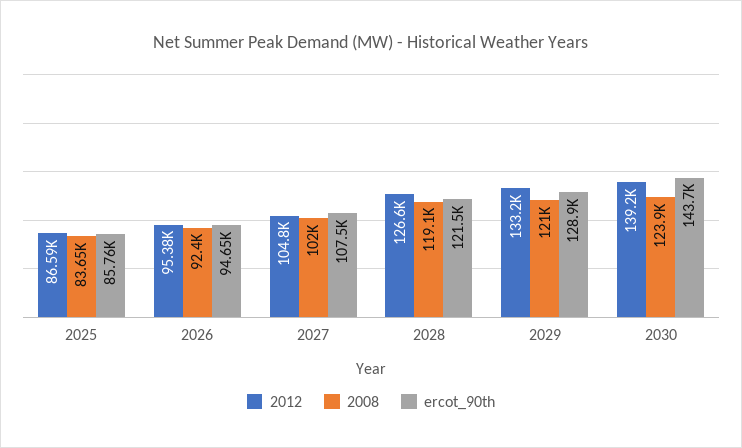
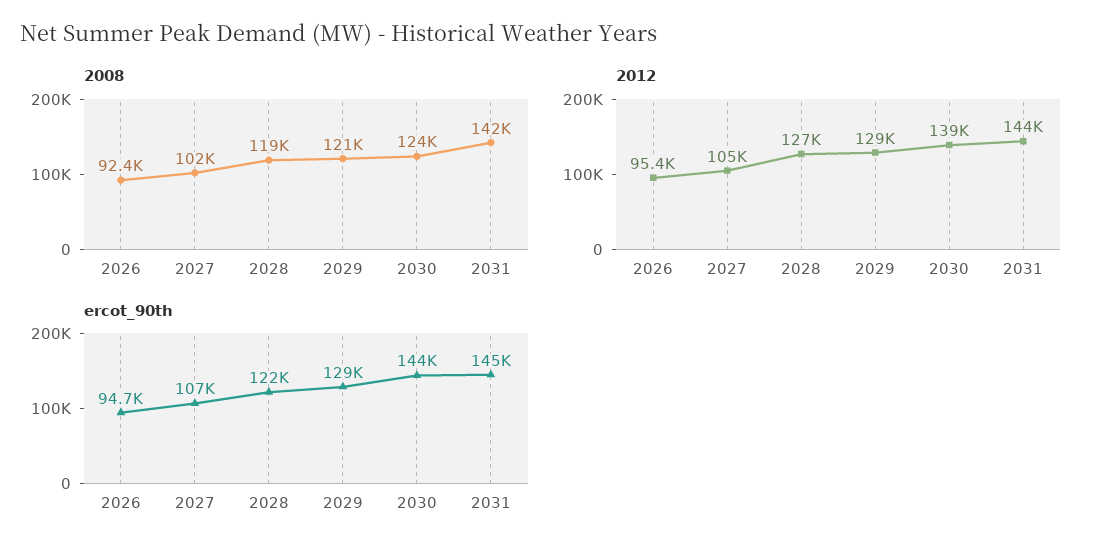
2012, 2025: 86590 -> none
2008, 2025: 83650 -> none
ercot_90th, 2025: 85760 -> none
2012, 2029: 133200 -> 129000
2008, 2031: none -> 142000
2012, 2031: none -> 144000
ercot_90th, 2031: none -> 145000

